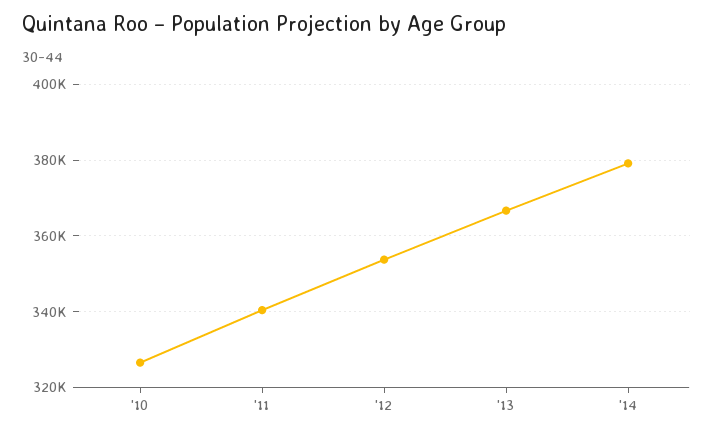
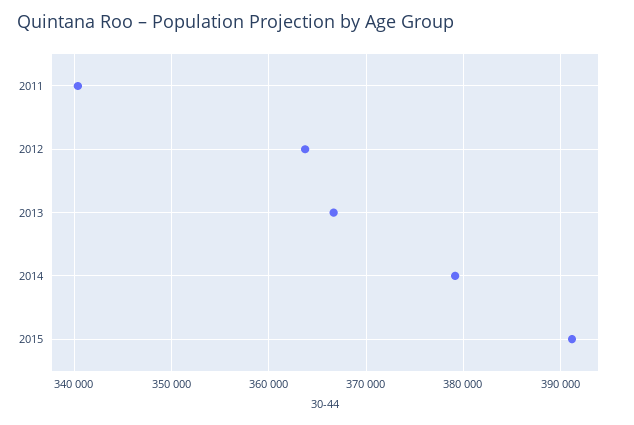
'10: 326000 -> none
'12: 354000 -> 364000
2015: none -> 391000

